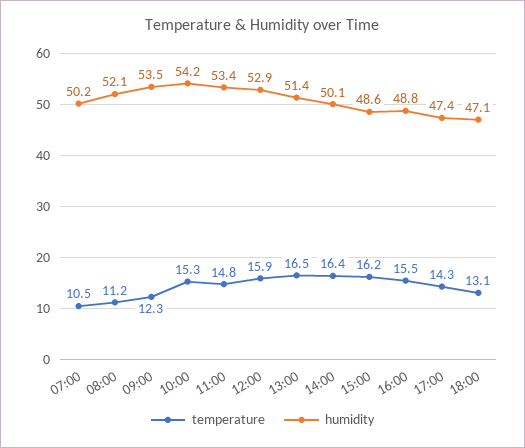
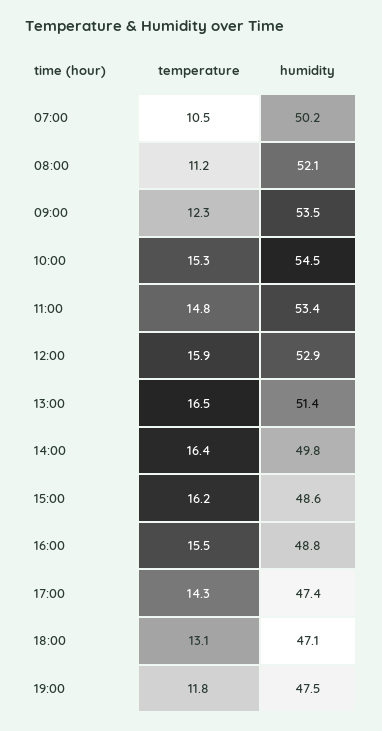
humidity, 10:00: 54.2 -> 54.5
humidity, 14:00: 50.1 -> 49.8
temperature, 19:00: none -> 11.8
humidity, 19:00: none -> 47.5

